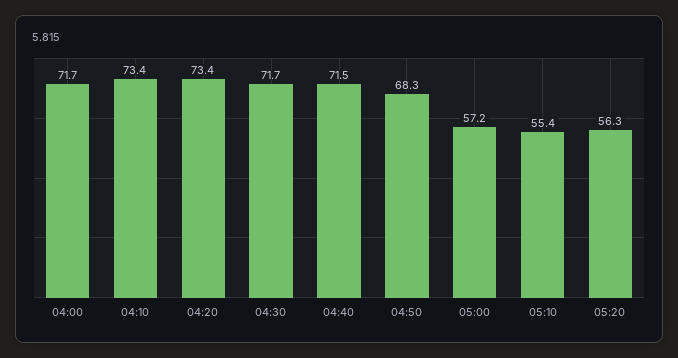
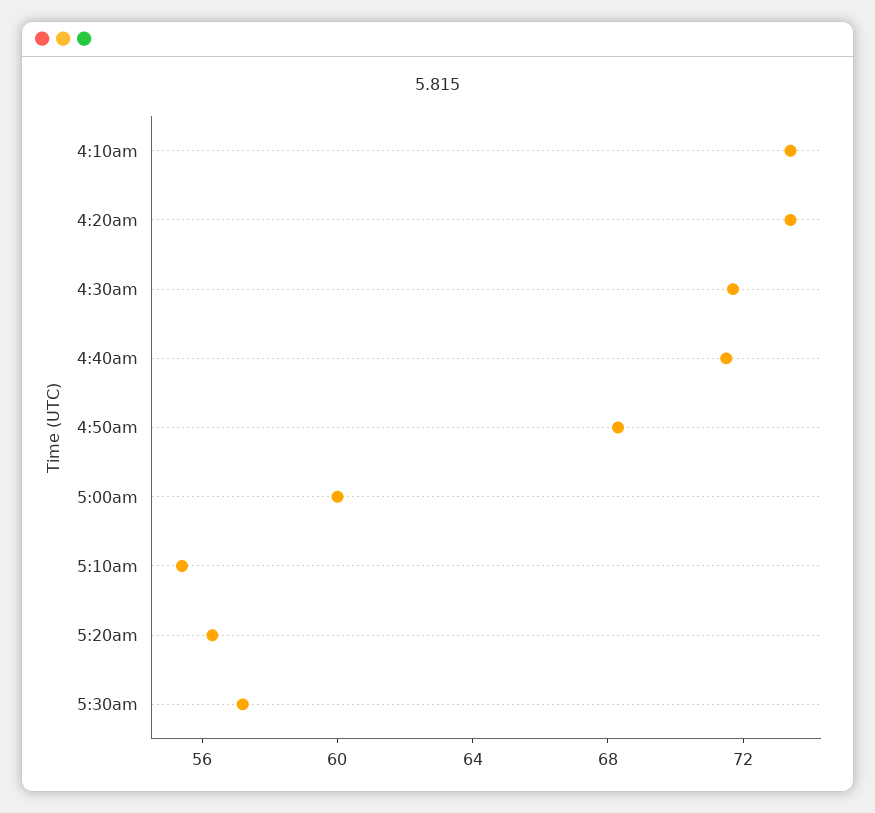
04:00: 71.7 -> none
05:00: 57.2 -> 60
5:30am: none -> 57

